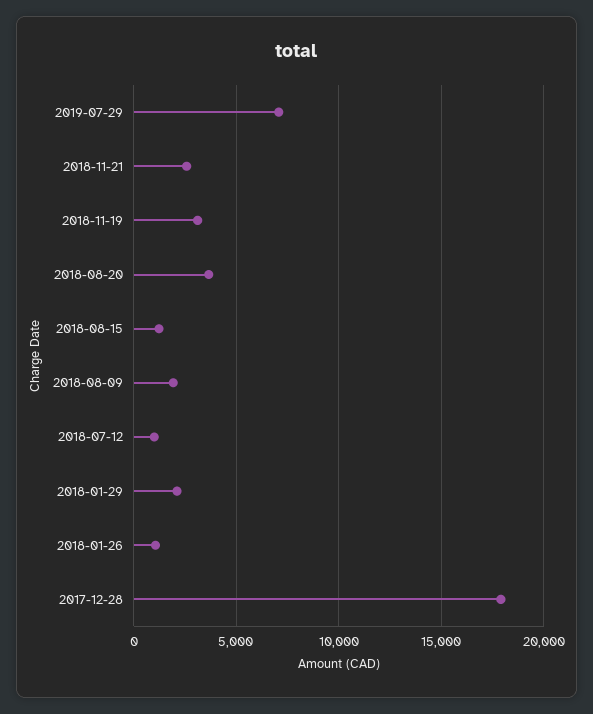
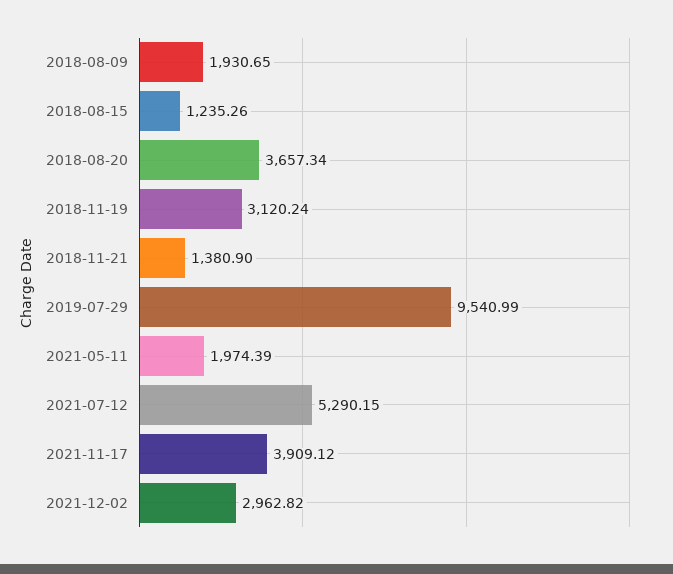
2019-07-29: 7000 -> 9540.99
2018-11-21: 2500 -> 1380.9
2018-07-12: 1000 -> none
2018-01-29: 2000 -> none
2018-01-26: 1000 -> none
2017-12-28: 18000 -> none
2021-05-11: none -> 1974.39
2021-07-12: none -> 5290.15
2021-11-17: none -> 3909.12
2021-12-02: none -> 2962.82

